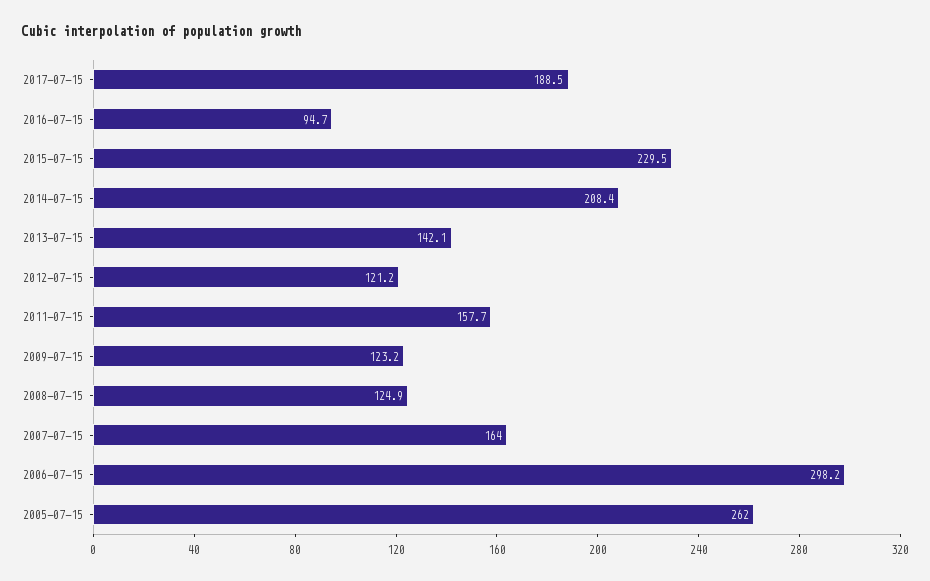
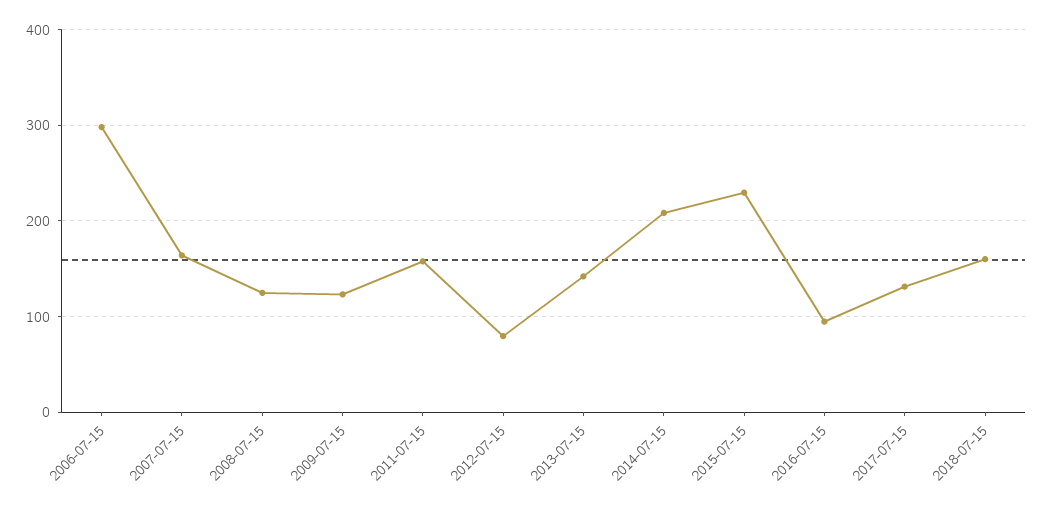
2017-07-15: 188.5 -> 130
2012-07-15: 121.2 -> 80
2005-07-15: 262 -> none
2018-07-15: none -> 160

